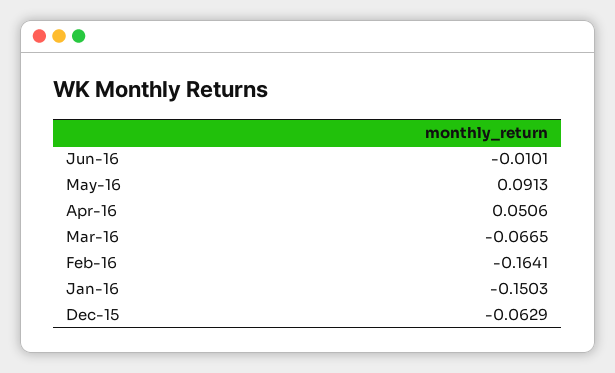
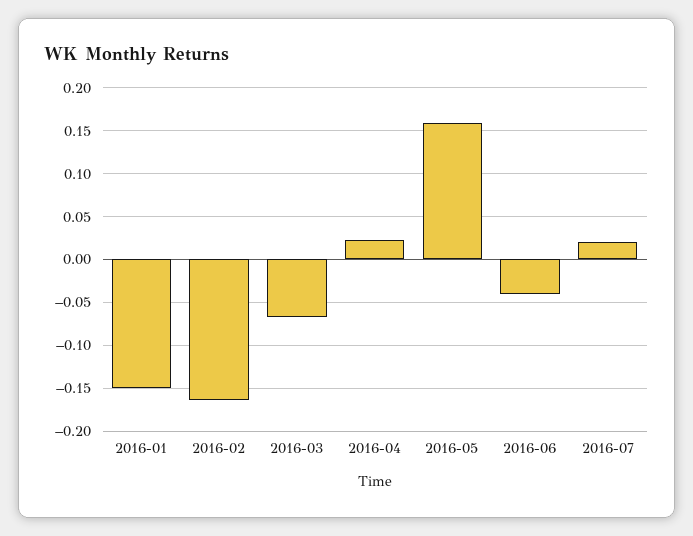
Jun-16: -0.0101 -> -0.04
May-16: 0.0913 -> 0.16
Apr-16: 0.0506 -> 0.02
Dec-15: -0.0629 -> none
2016-07: none -> 0.02

